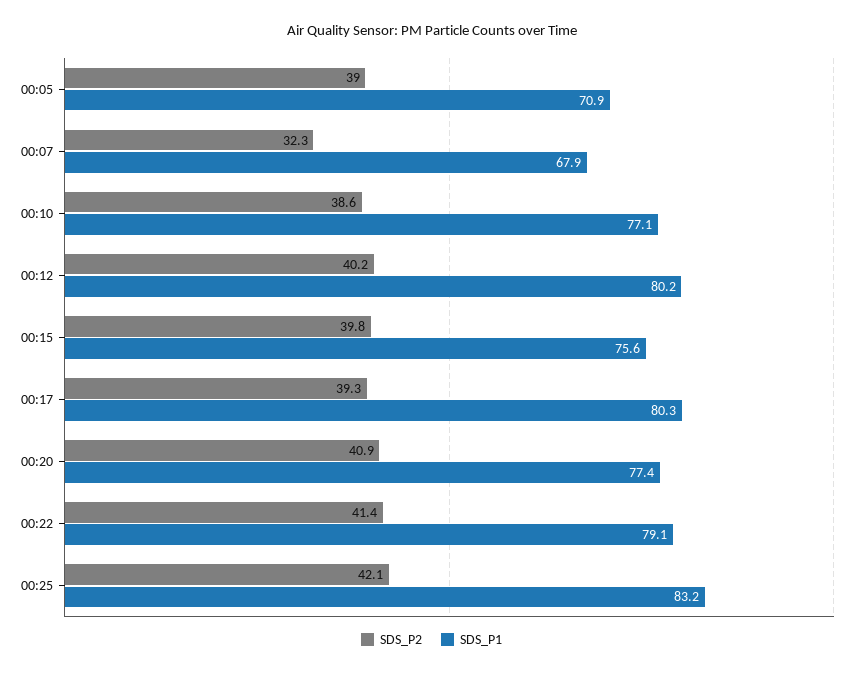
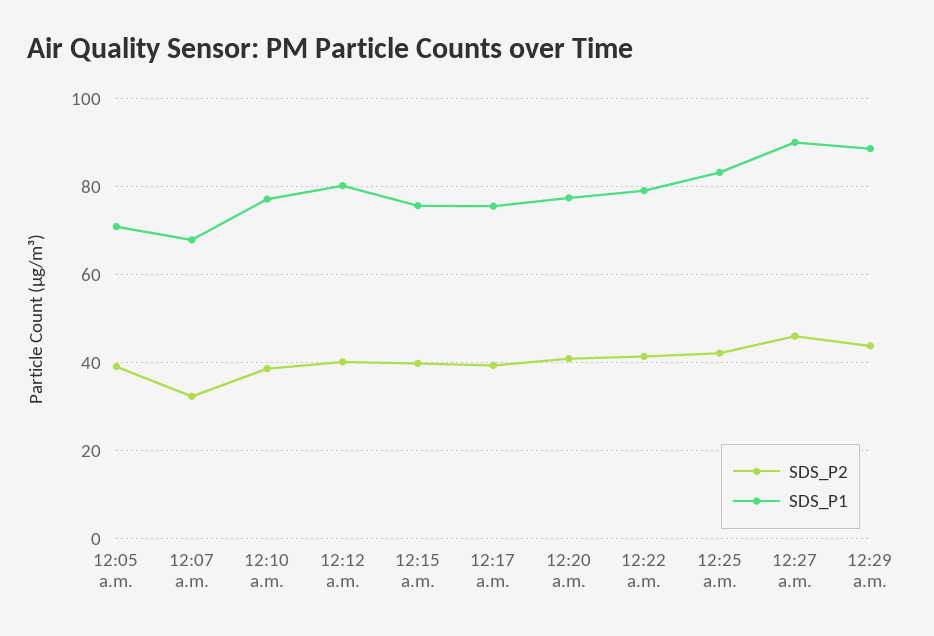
SDS_P1, 00:17: 80.3 -> 76
SDS_P2, 12:27 a.m.: none -> 46
SDS_P1, 12:27 a.m.: none -> 90
SDS_P2, 12:29 a.m.: none -> 44
SDS_P1, 12:29 a.m.: none -> 88

